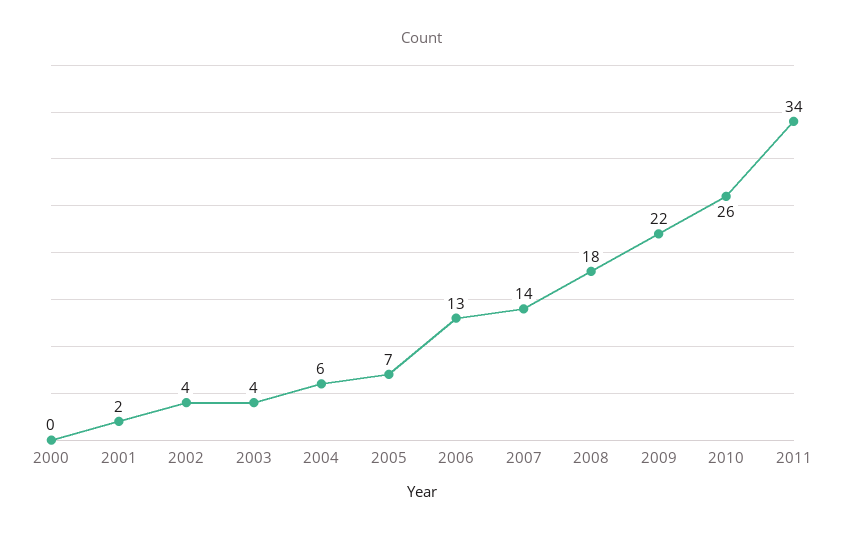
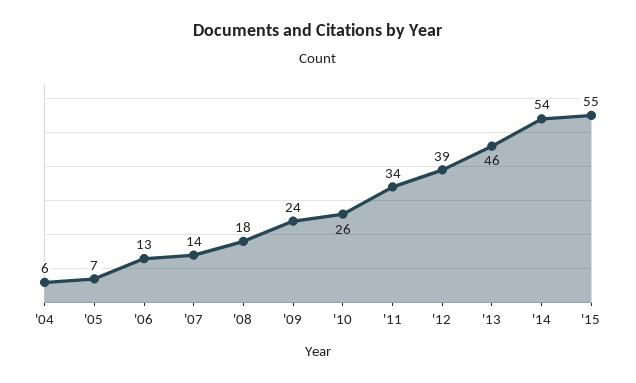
2000: 0 -> none
2001: 2 -> none
2002: 4 -> none
2003: 4 -> none
2009: 22 -> 24
'12: none -> 39
'13: none -> 46
'14: none -> 54
'15: none -> 55

